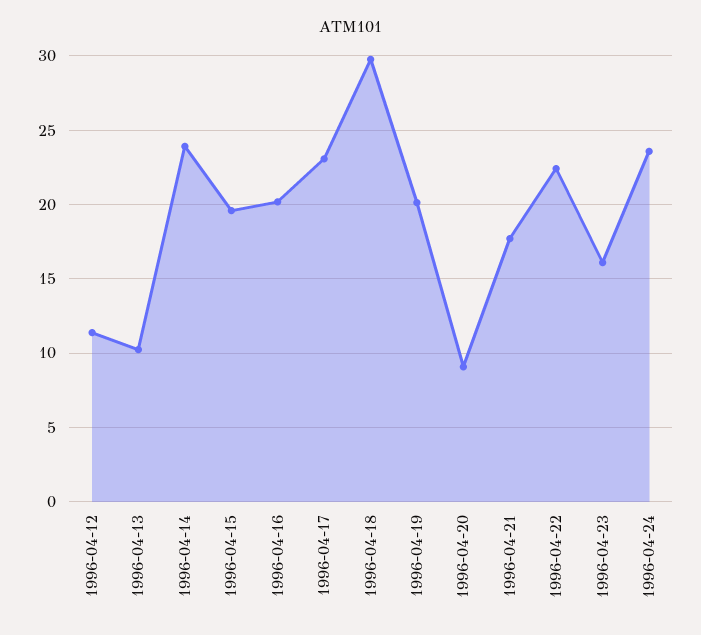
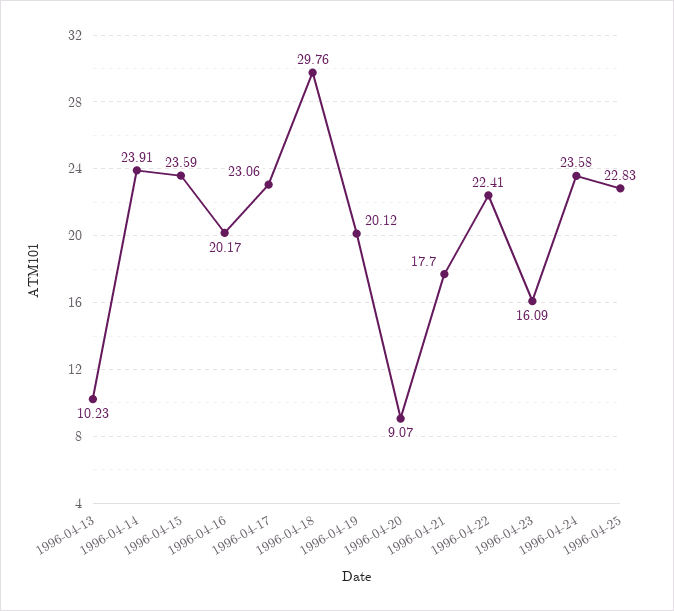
1996-04-12: 11.5 -> none
1996-04-15: 19.5 -> 23.59
1996-04-25: none -> 22.83

